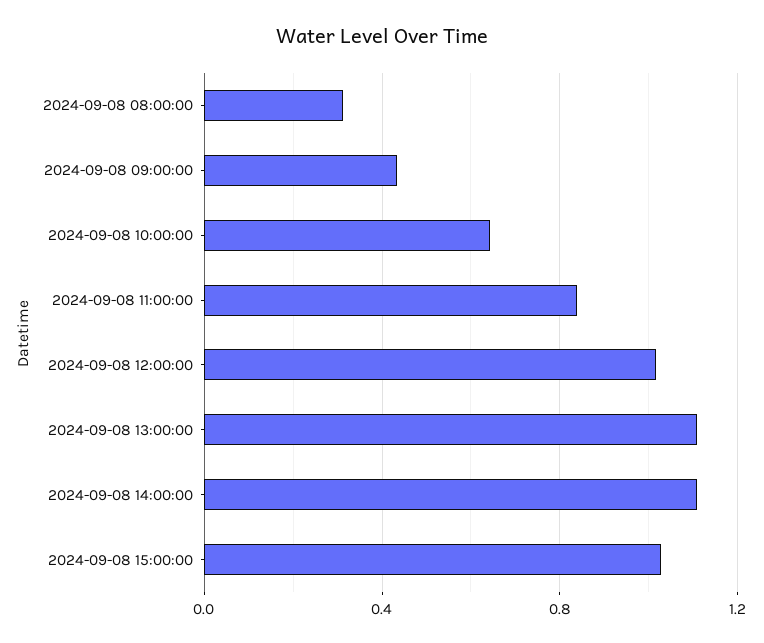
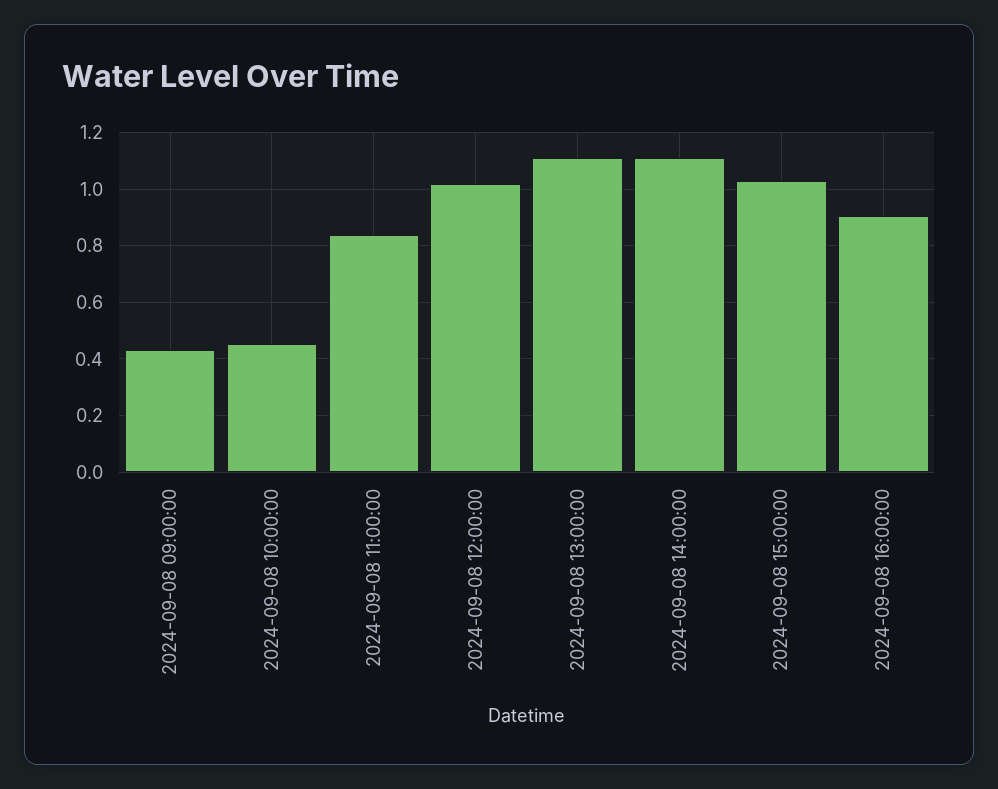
2024-09-08 08:00:00: 0.3 -> none
2024-09-08 10:00:00: 0.65 -> 0.45
2024-09-08 16:00:00: none -> 0.9

